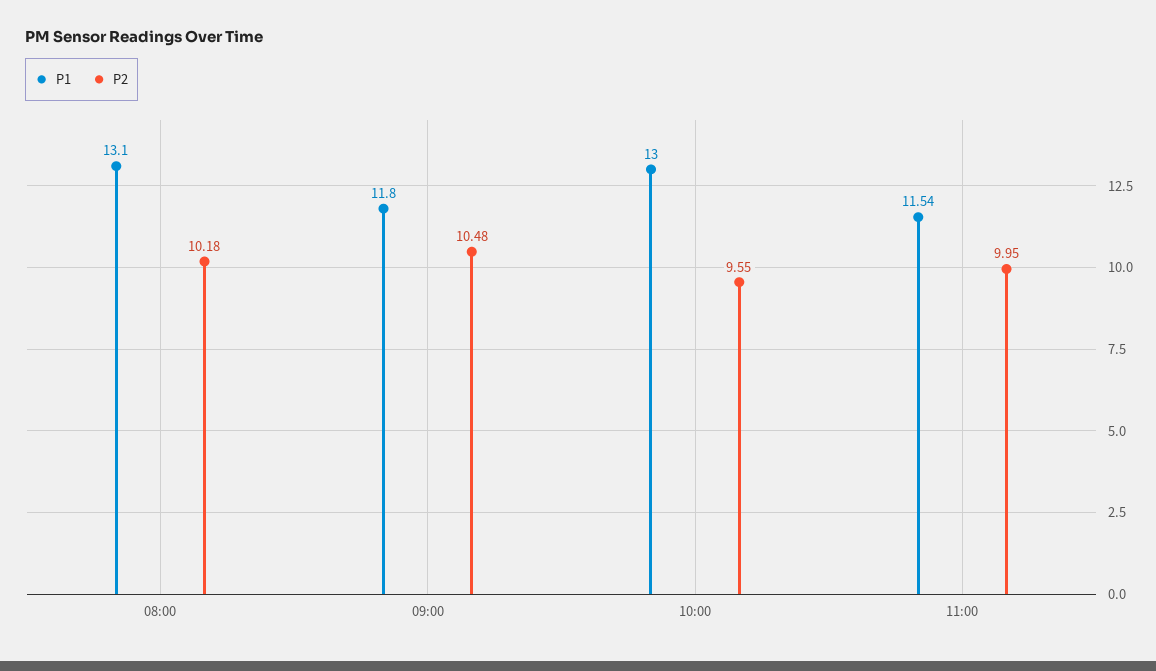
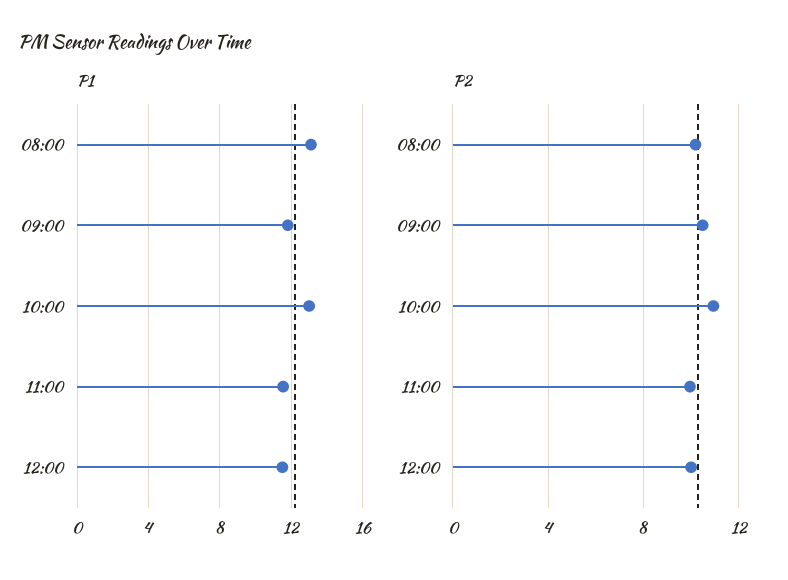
P2, 10:00: 9.55 -> 11
P1, 12:00: none -> 11.5
P2, 12:00: none -> 10

